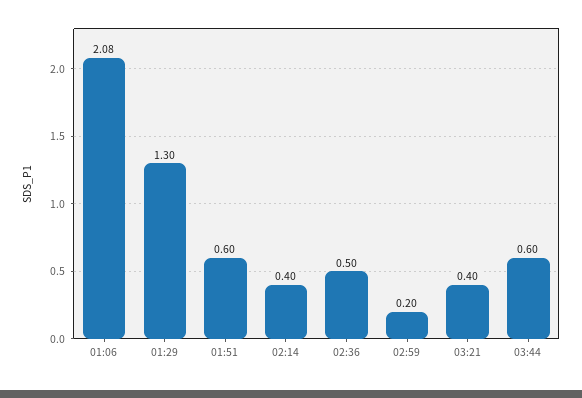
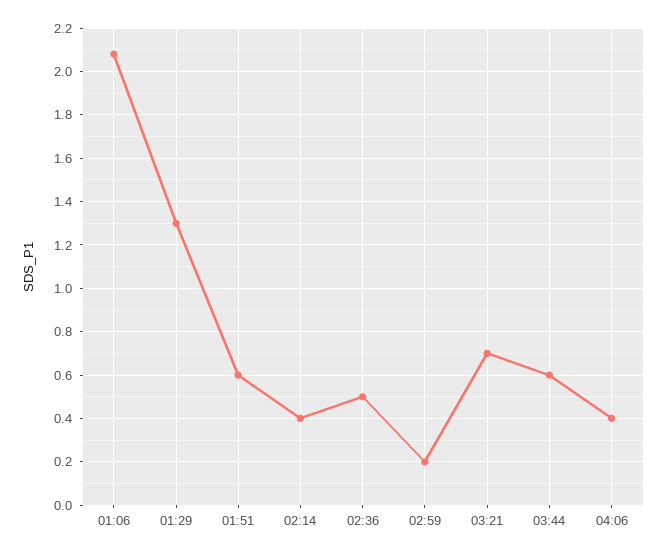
03:21: 0.4 -> 0.7
04:06: none -> 0.4

